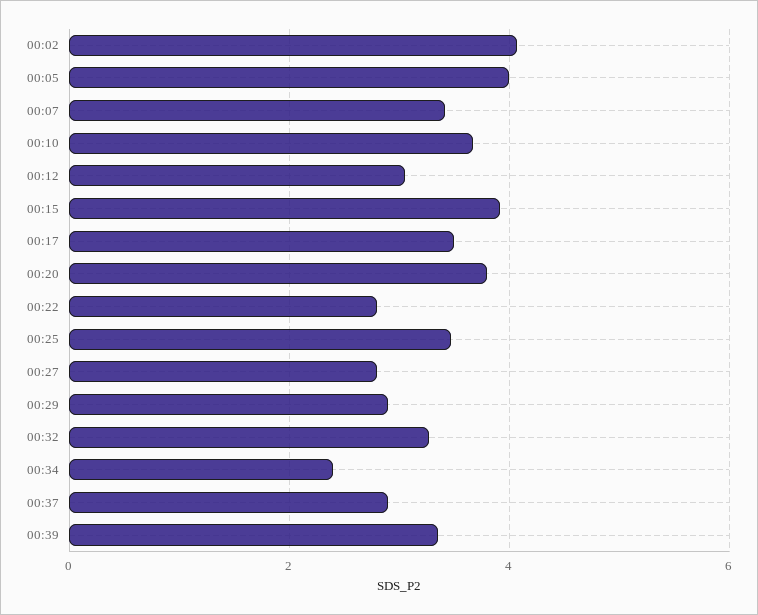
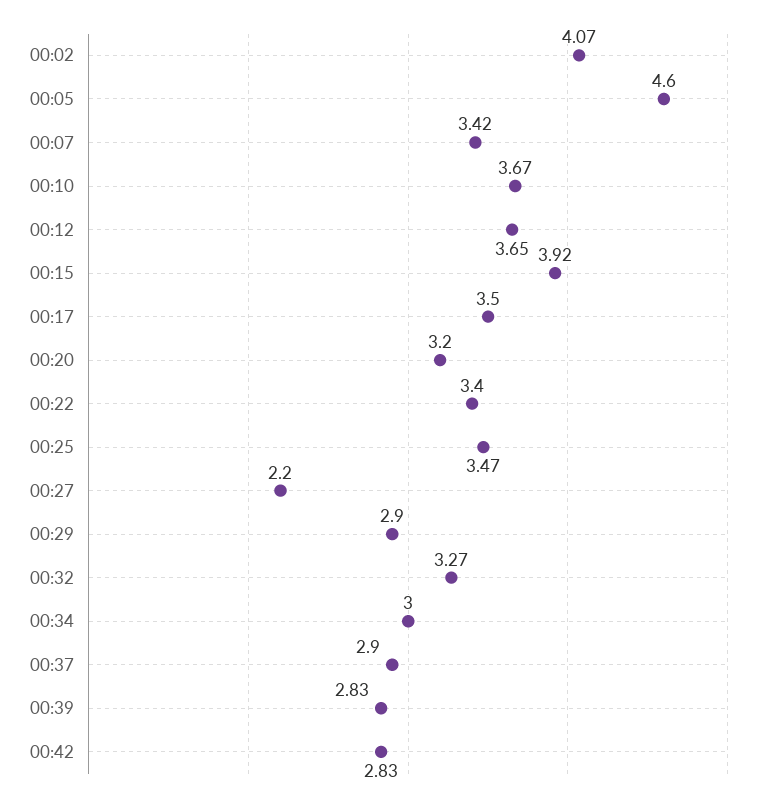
00:05: 4 -> 4.6
00:12: 3 -> 3.65
00:20: 3.8 -> 3.2
00:22: 2.8 -> 3.4
00:27: 2.8 -> 2.2
00:34: 2.4 -> 3
00:39: 3.4 -> 2.83
00:42: none -> 2.83

